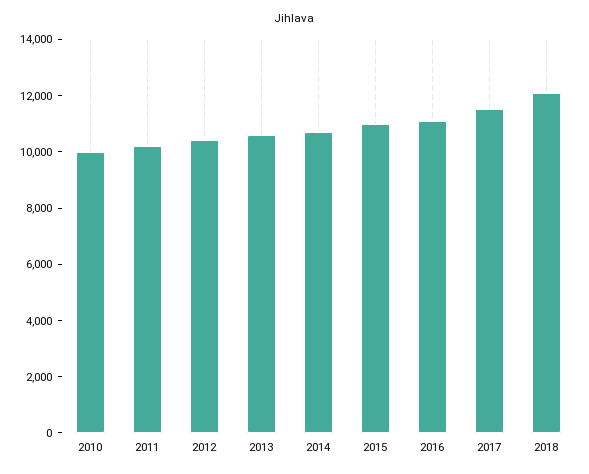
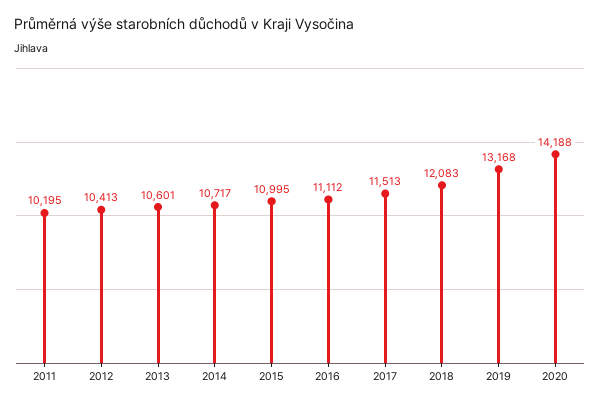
2010: 10000 -> none
2019: none -> 13168
2020: none -> 14188

